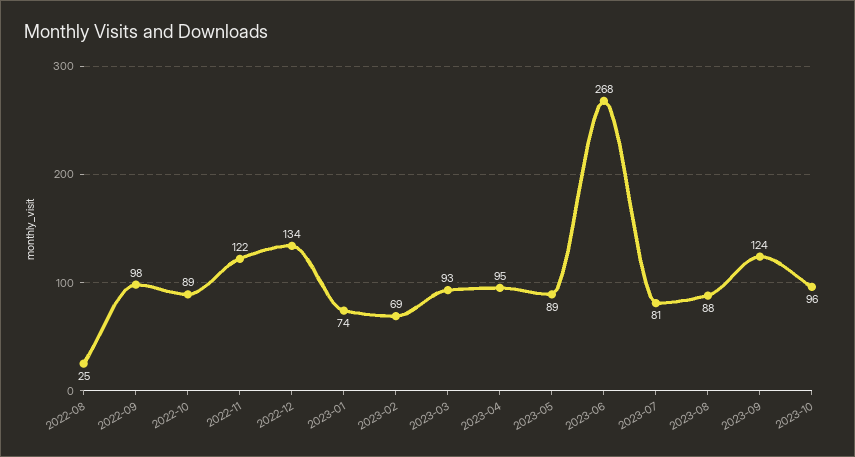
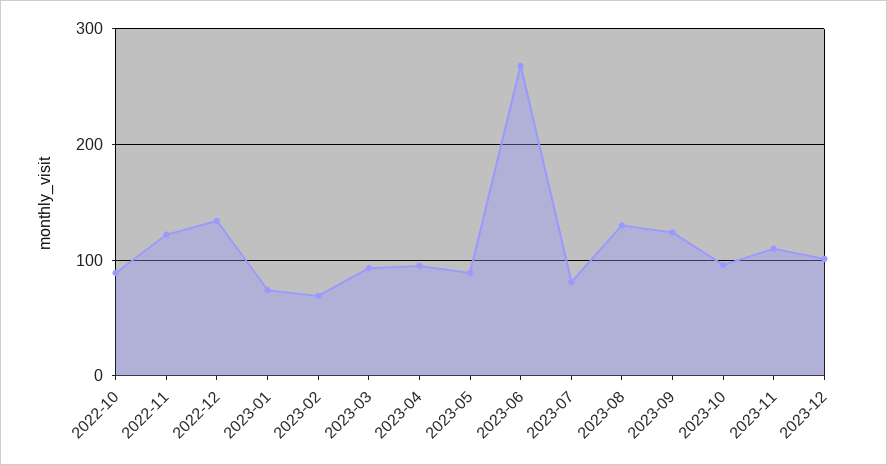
2022-08: 25 -> none
2022-09: 98 -> none
2023-08: 88 -> 130
2023-11: none -> 110
2023-12: none -> 100

